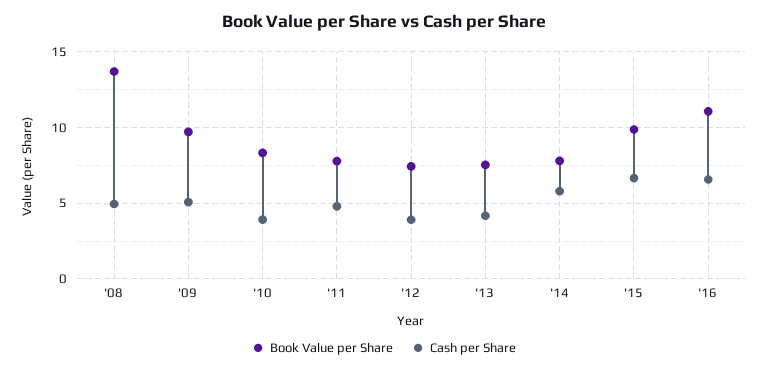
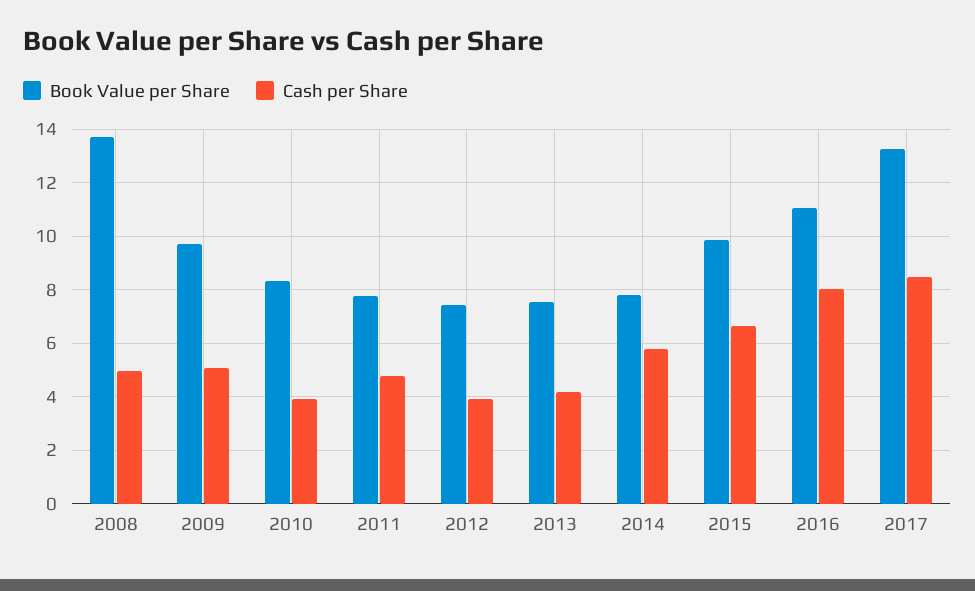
Cash per Share, '16: 6.5 -> 8
Book Value per Share, 2017: none -> 13.25
Cash per Share, 2017: none -> 8.5

